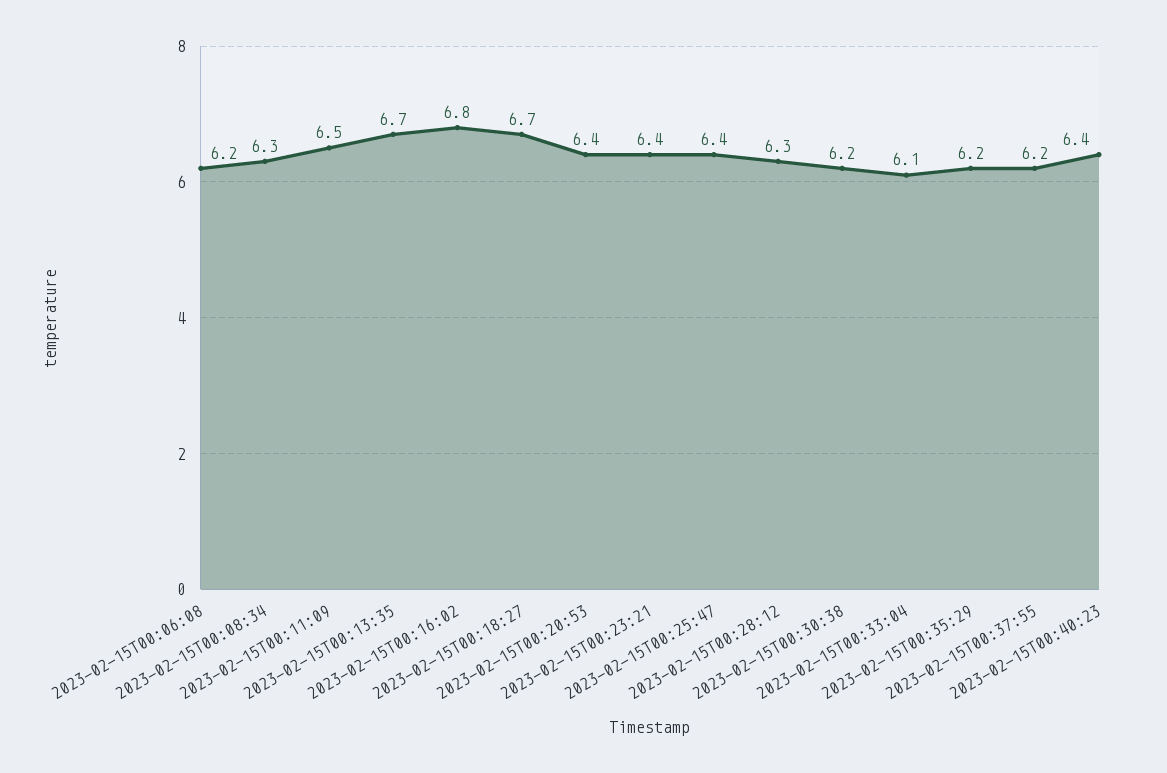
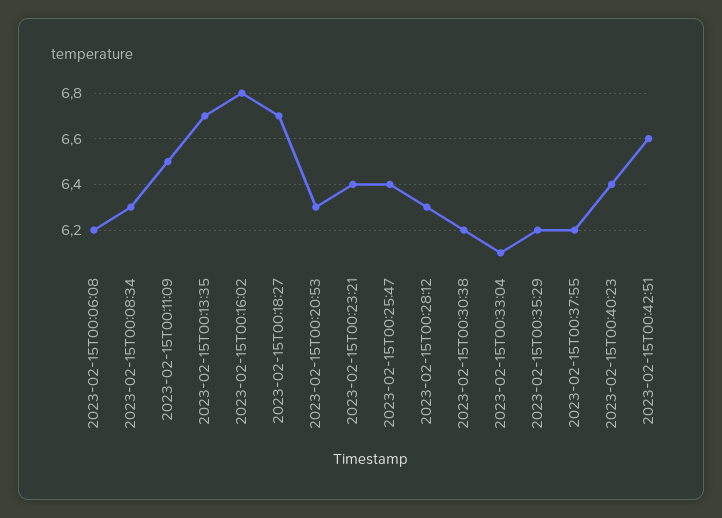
2023-02-15T00:20:53: 6.4 -> 6.3
2023-02-15T00:42:51: none -> 6.6

